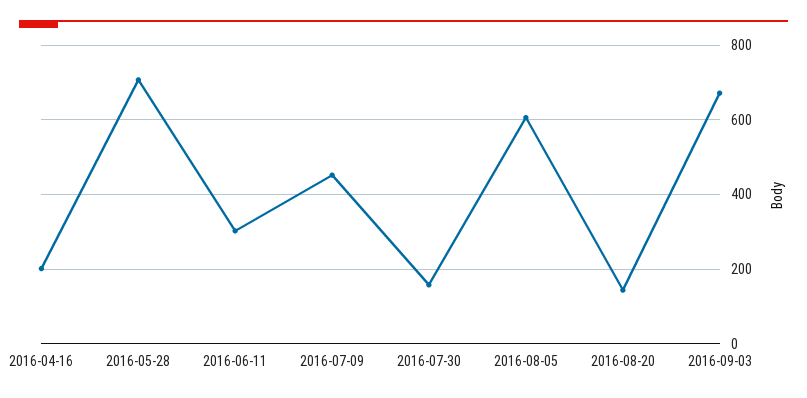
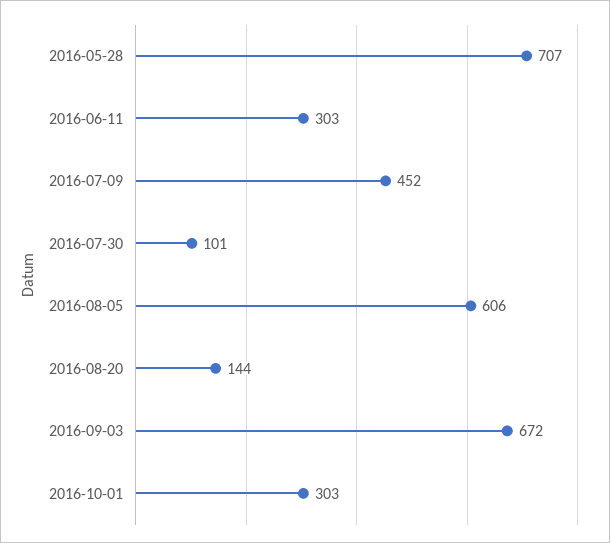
2016-04-16: 200 -> none
2016-07-30: 160 -> 101
2016-10-01: none -> 303

